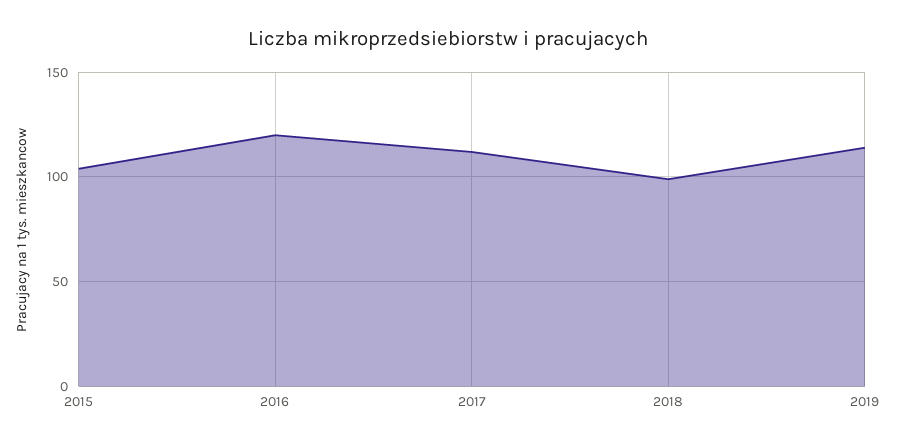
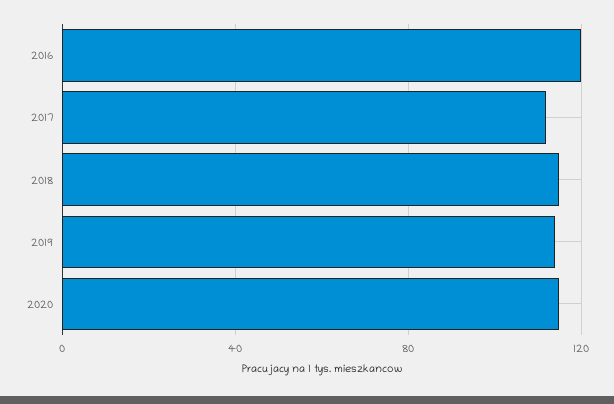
2015: 105 -> none
2018: 100 -> 115
2020: none -> 115

